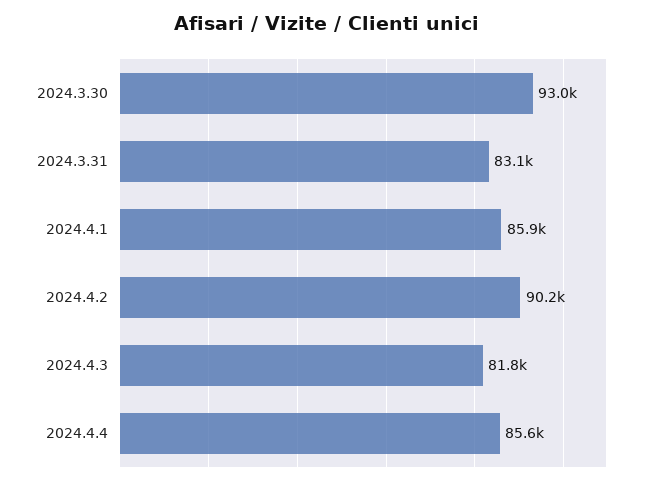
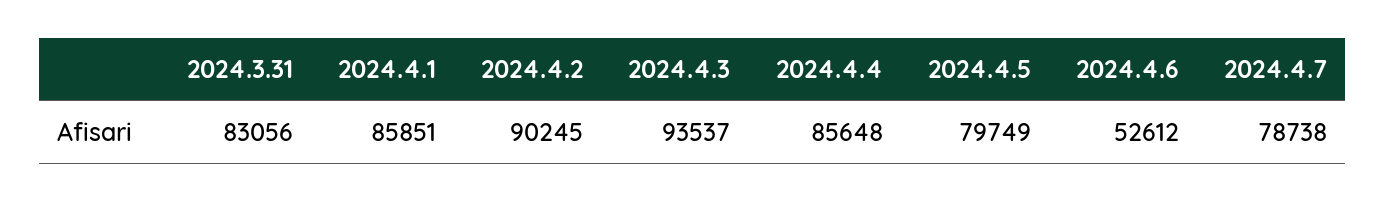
2024.3.30: 93000 -> none
2024.4.3: 81800 -> 93537
2024.4.5: none -> 79749
2024.4.6: none -> 52612
2024.4.7: none -> 78738

